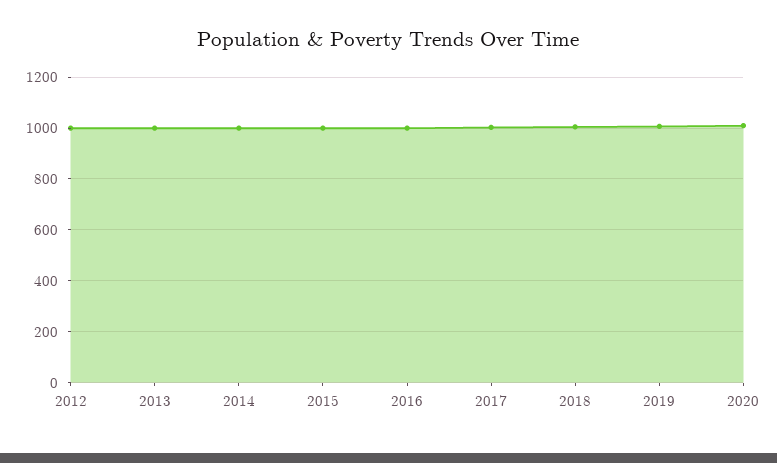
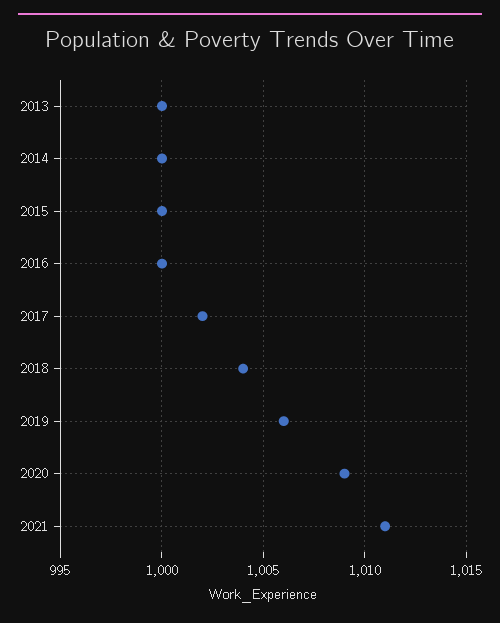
2012: 1000 -> none
2021: none -> 1011

